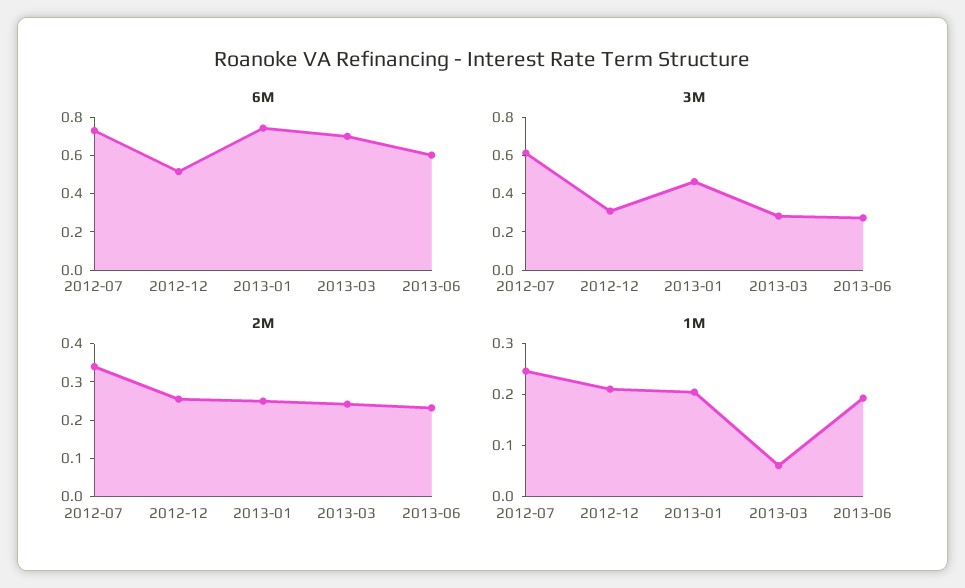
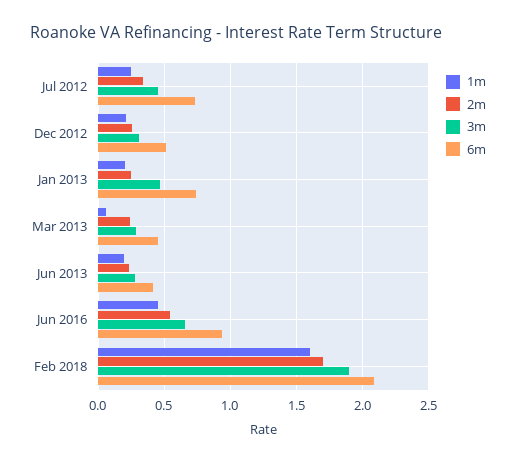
6M, 2013-03: 0.7 -> 0.45
6M, 2013-06: 0.6 -> 0.4
3M, 2012-07: 0.6 -> 0.45
1M, Jun 2016: none -> 0.45
2M, Jun 2016: none -> 0.55
3M, Jun 2016: none -> 0.65
6M, Jun 2016: none -> 0.95
1M, Feb 2018: none -> 1.6
2M, Feb 2018: none -> 1.7
3M, Feb 2018: none -> 1.9
6M, Feb 2018: none -> 2.1

